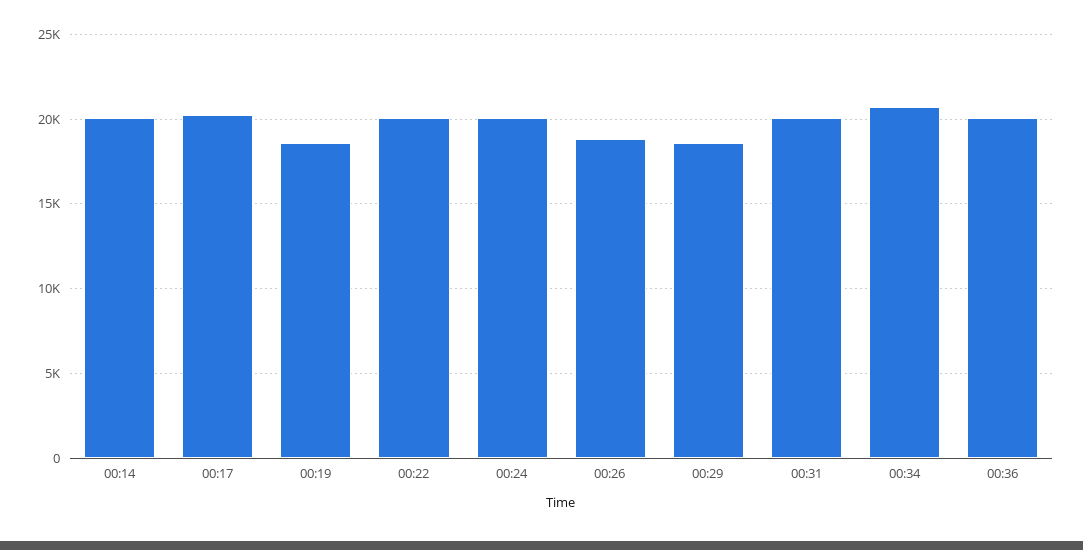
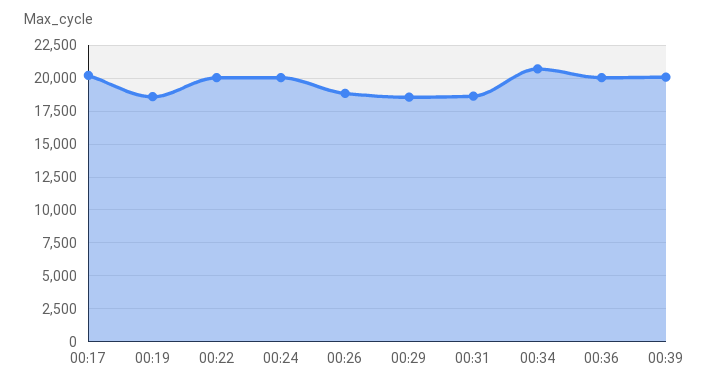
00:14: 20000 -> none
00:31: 20000 -> 18500
00:39: none -> 20000

